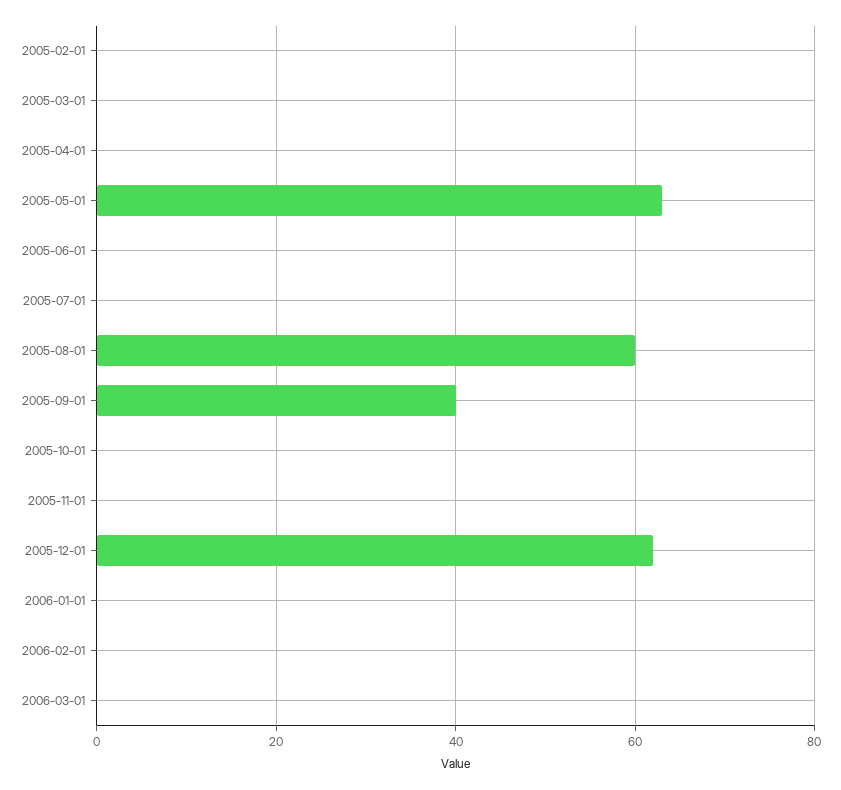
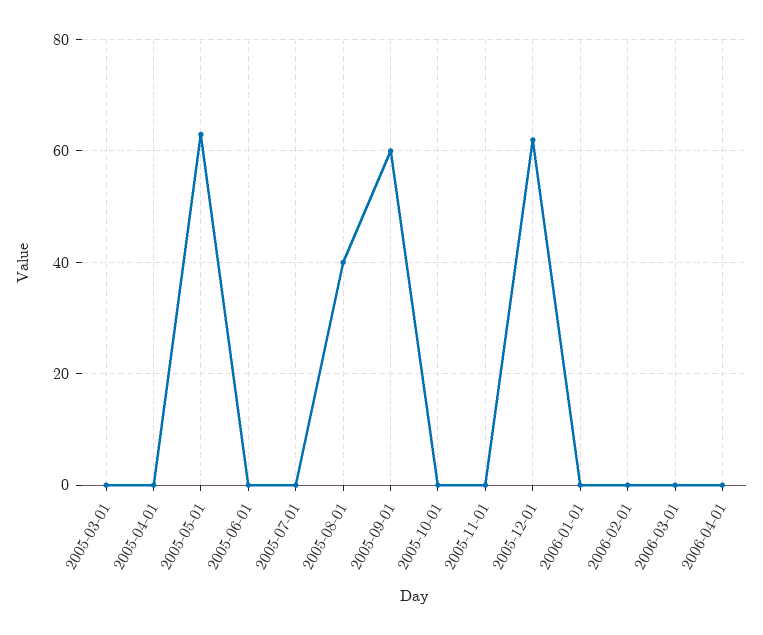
2005-02-01: 0 -> none
2005-08-01: 60 -> 40
2005-09-01: 40 -> 60
2006-04-01: none -> 0

